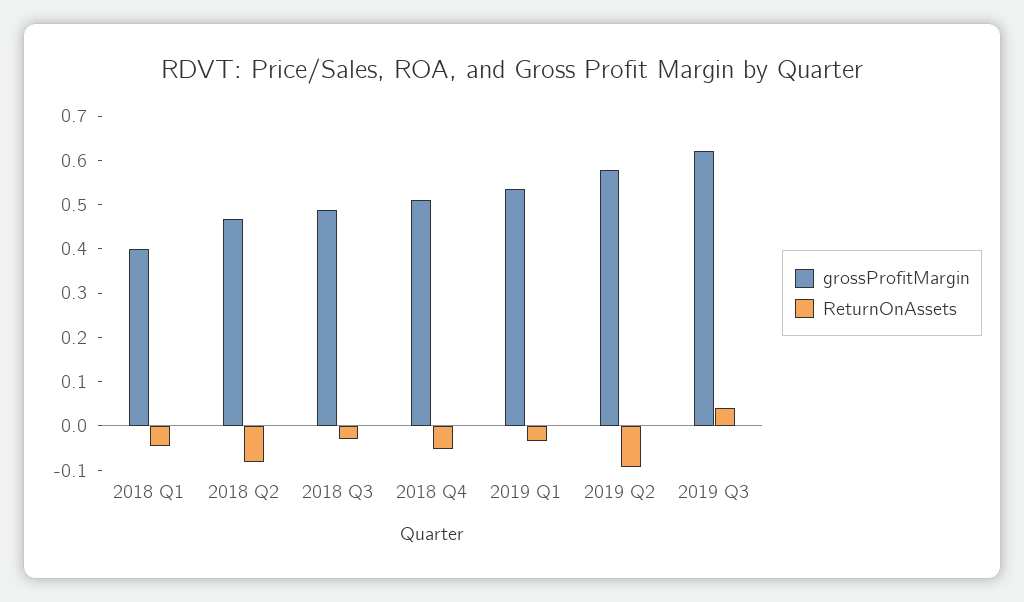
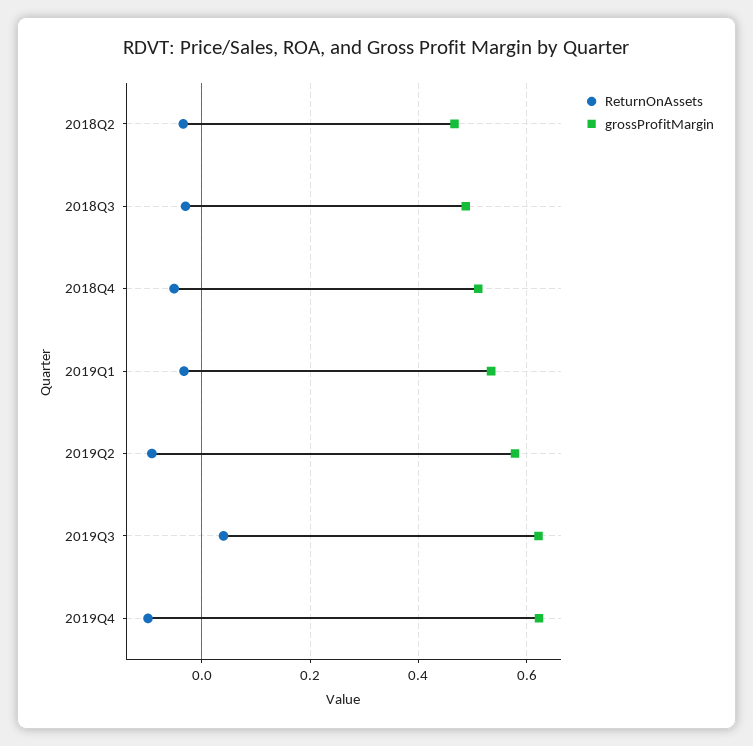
grossProfitMargin, 2018 Q1: 0.4 -> none
ReturnOnAssets, 2018 Q1: -0.04 -> none
ReturnOnAssets, 2018 Q2: -0.08 -> -0.04
ReturnOnAssets, 2019Q4: none -> -0.1
grossProfitMargin, 2019Q4: none -> 0.62

